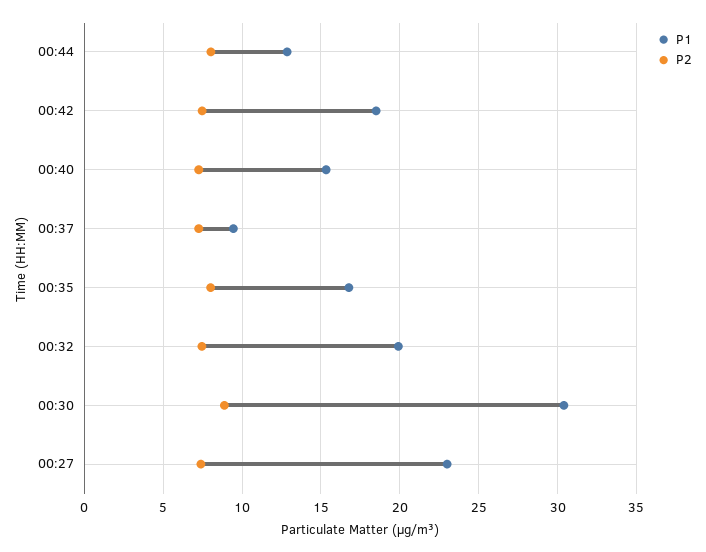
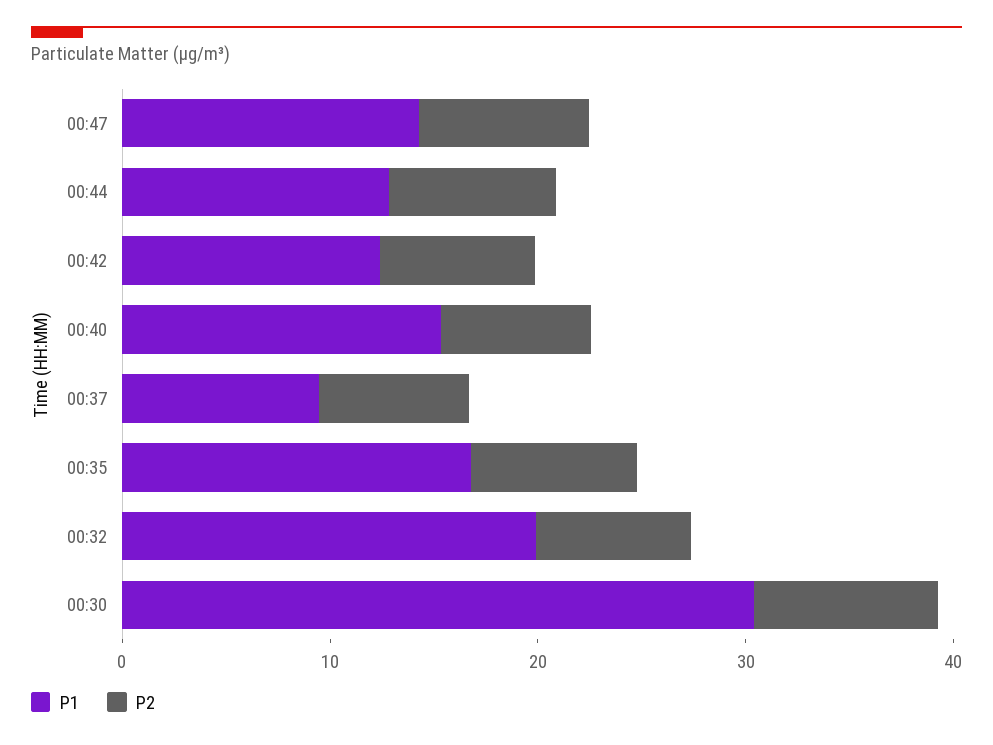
P1, 00:42: 18.5 -> 12
P1, 00:27: 23 -> none
P2, 00:27: 7.5 -> none
P1, 00:47: none -> 14
P2, 00:47: none -> 8

